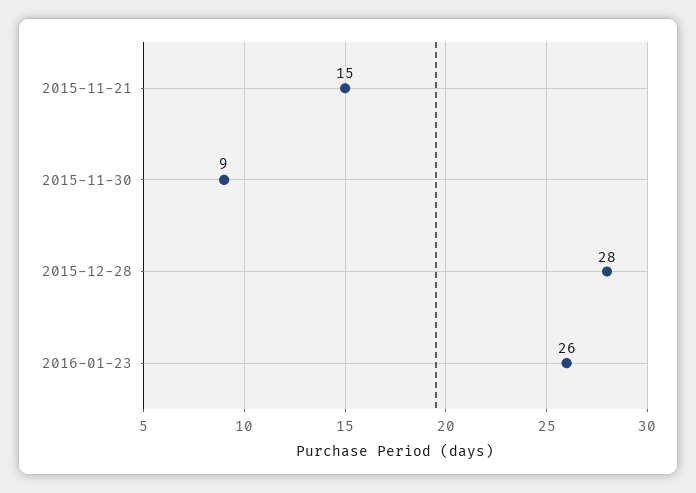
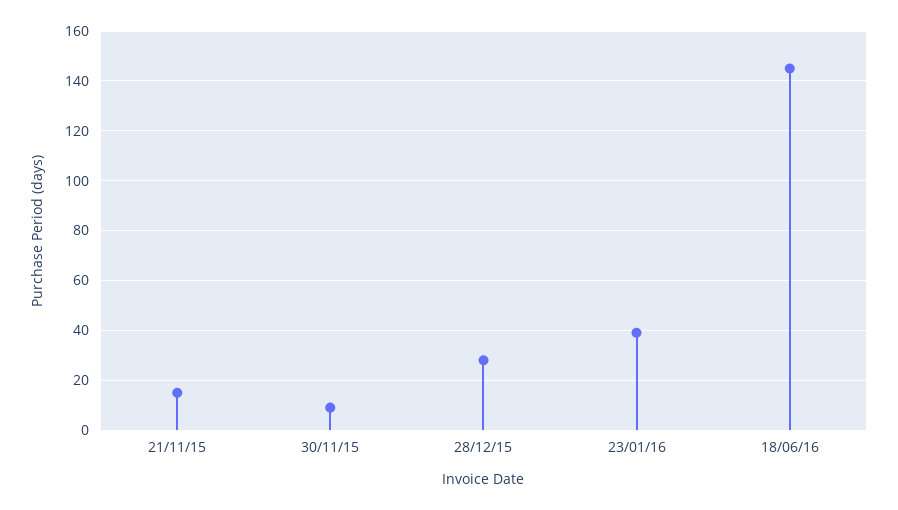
2016-01-23: 26 -> 40
18/06/16: none -> 145

